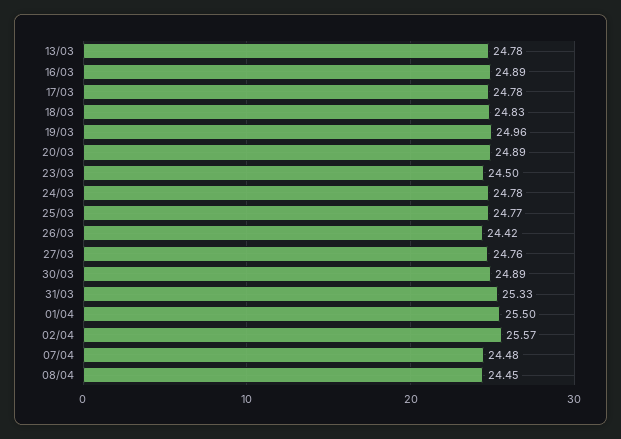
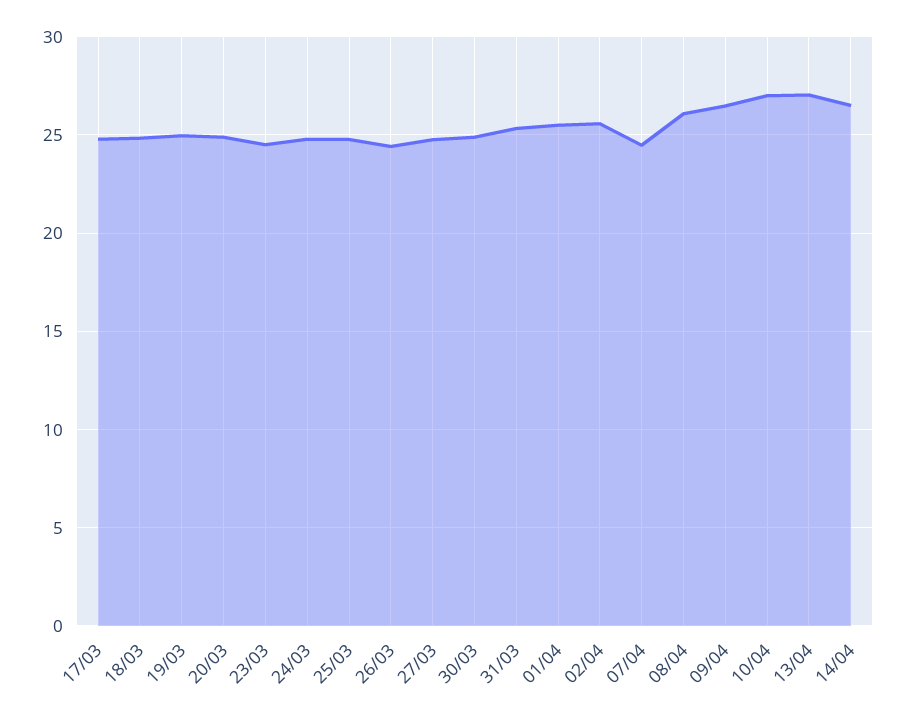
13/03: 24.78 -> none
16/03: 24.89 -> none
08/04: 24.45 -> 26
09/04: none -> 26.5
10/04: none -> 27
13/04: none -> 27
14/04: none -> 26.5

